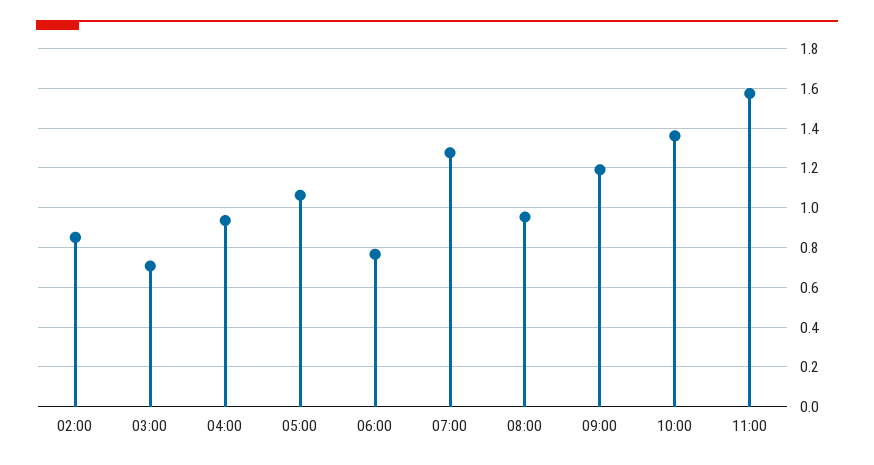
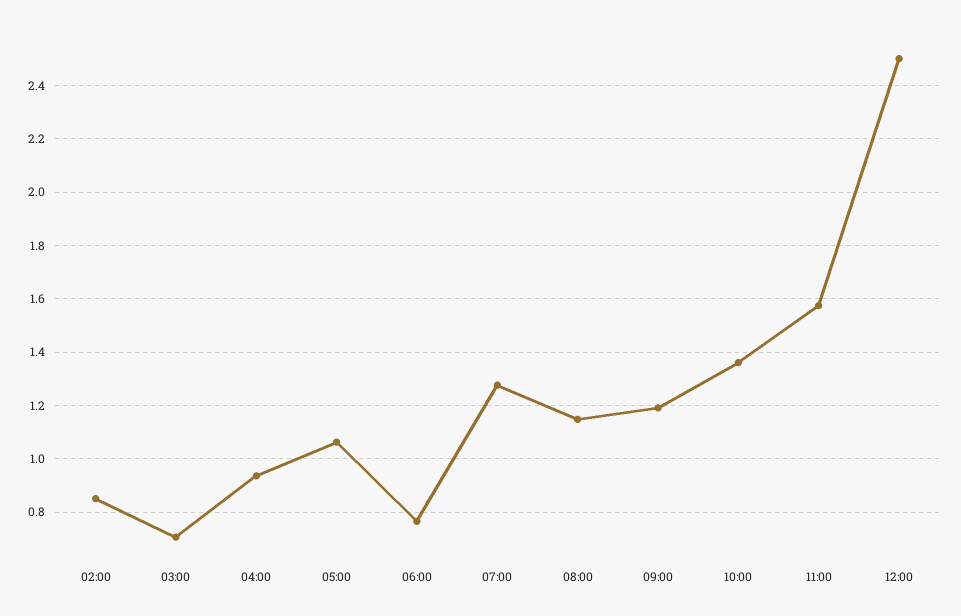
08:00: 0.95 -> 1.15
12:00: none -> 2.5

